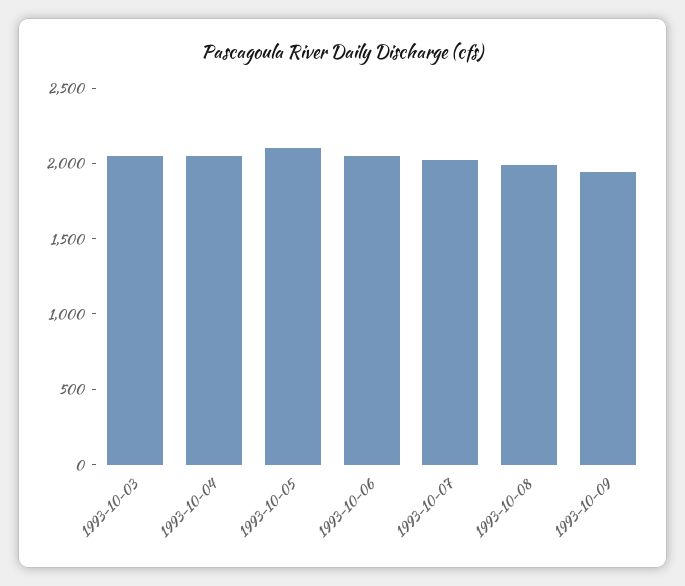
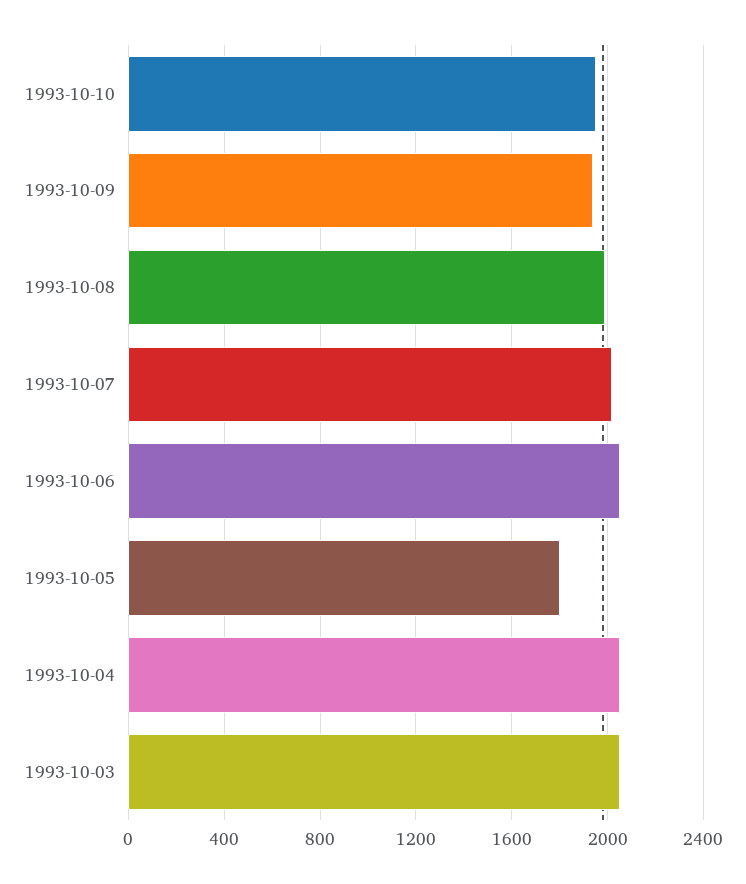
1993-10-05: 2100 -> 1800
1993-10-10: none -> 1950

